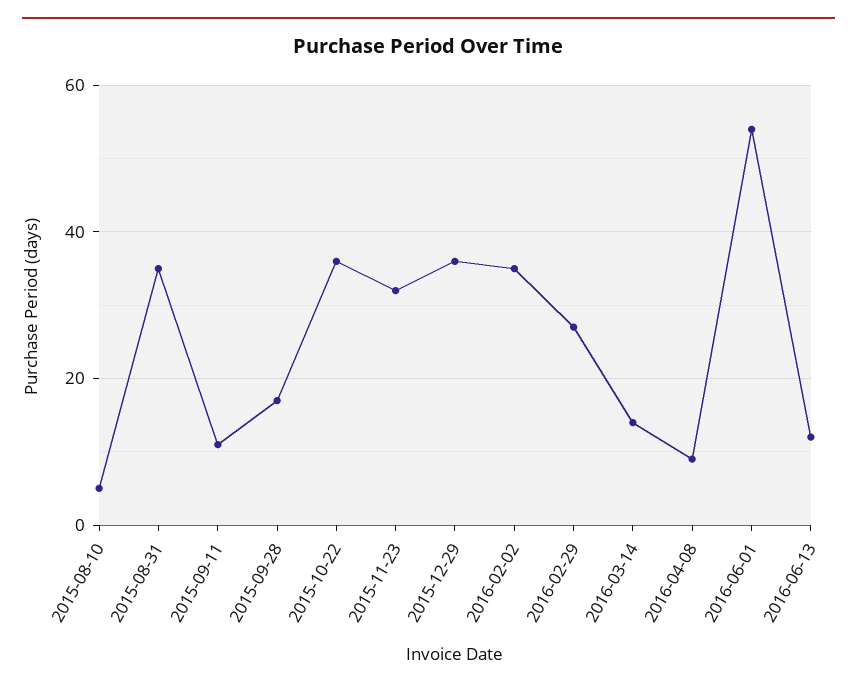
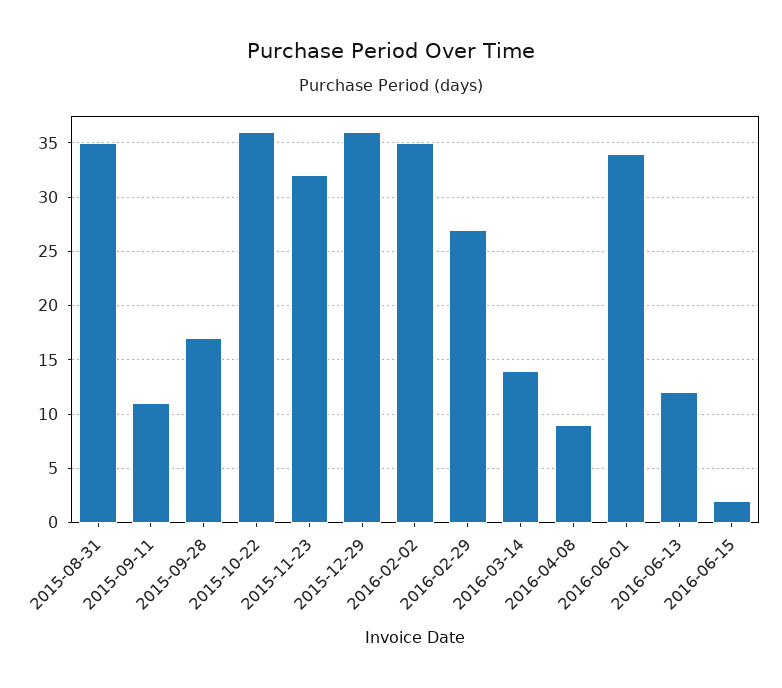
2015-08-10: 5 -> none
2016-06-01: 55 -> 34
2016-06-15: none -> 2

